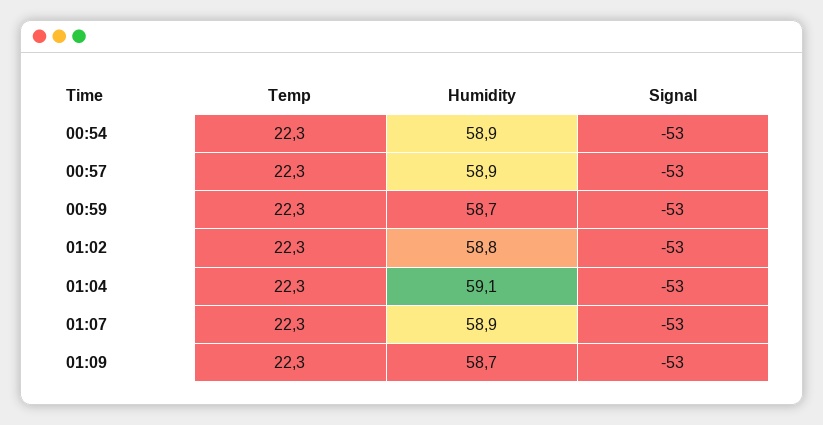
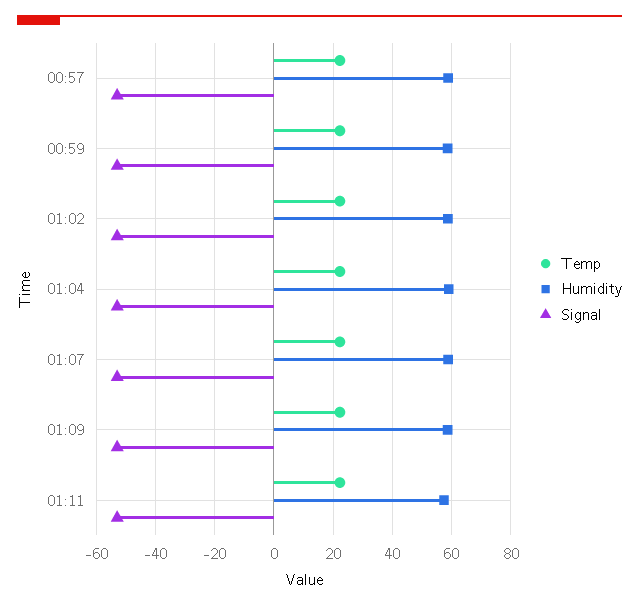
Temp, 00:54: 22.3 -> none
Humidity, 00:54: 58.9 -> none
Signal, 00:54: -53 -> none
Temp, 01:11: none -> 22.5
Humidity, 01:11: none -> 57.5
Signal, 01:11: none -> -52.5

